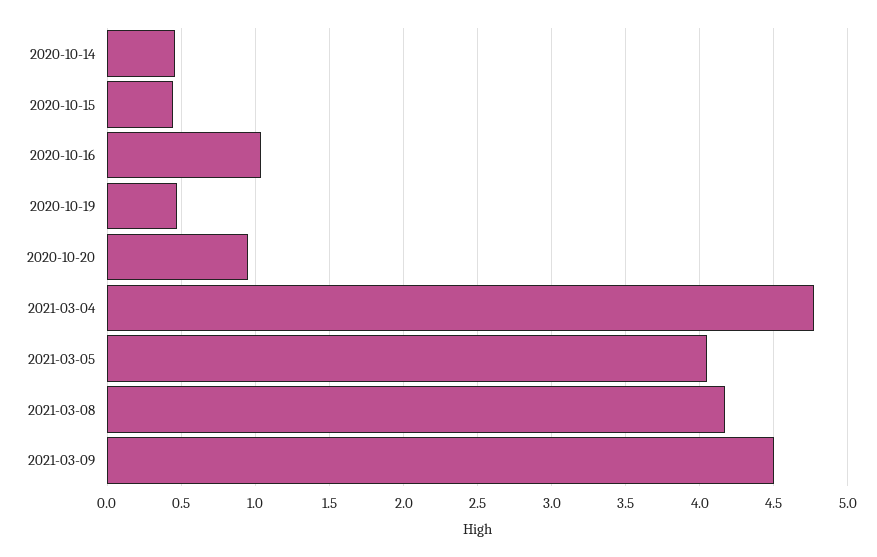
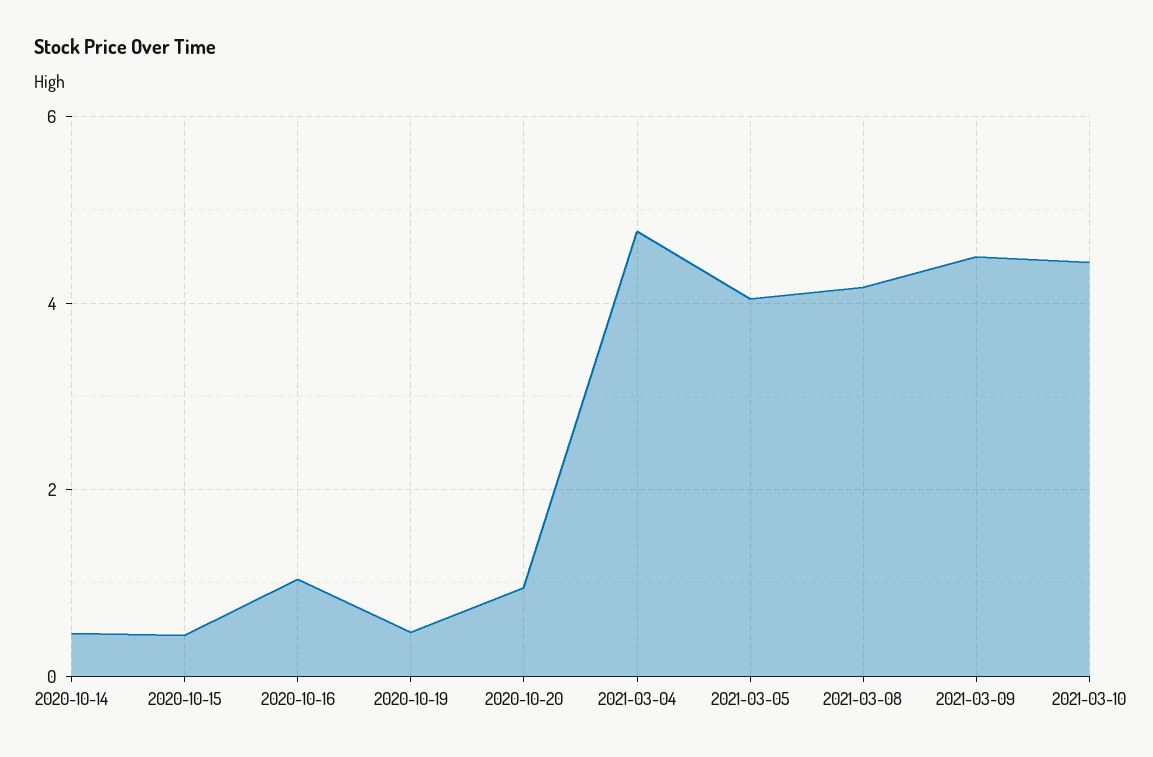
2021-03-10: none -> 4.4

